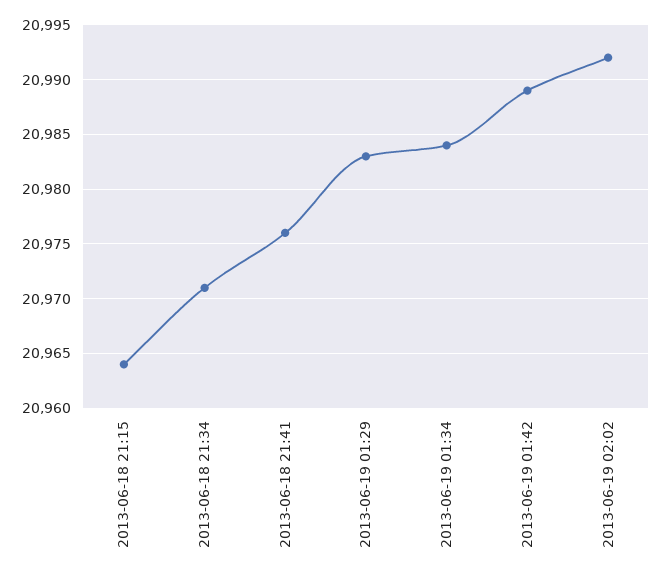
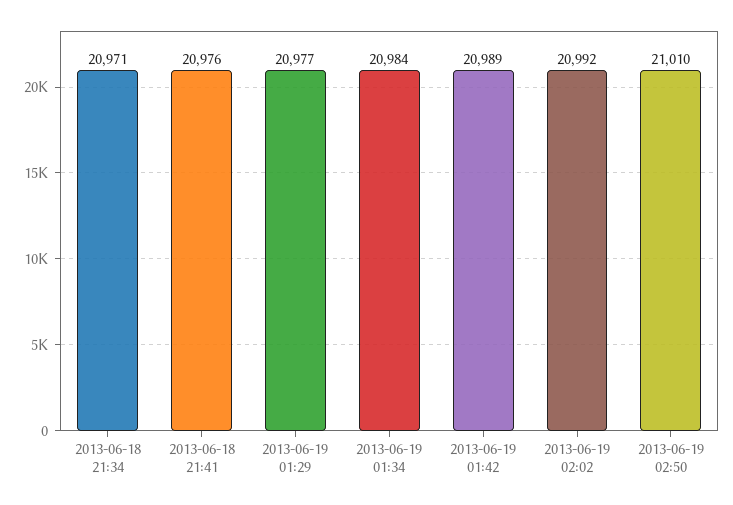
2013-06-18 21:15: 20964 -> none
2013-06-19 01:29: 20983 -> 20977
2013-06-19 02:50: none -> 21010

